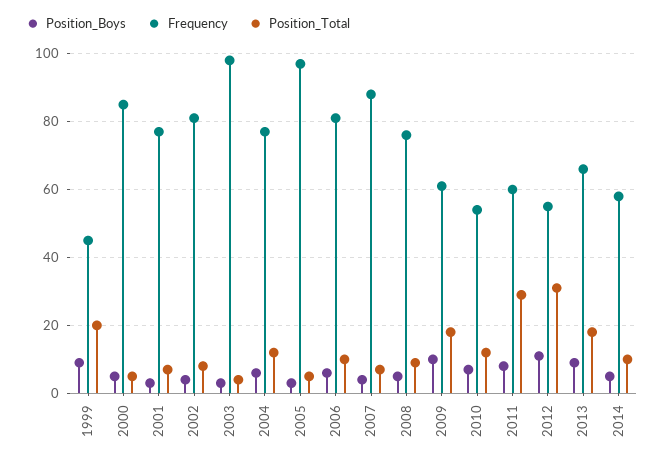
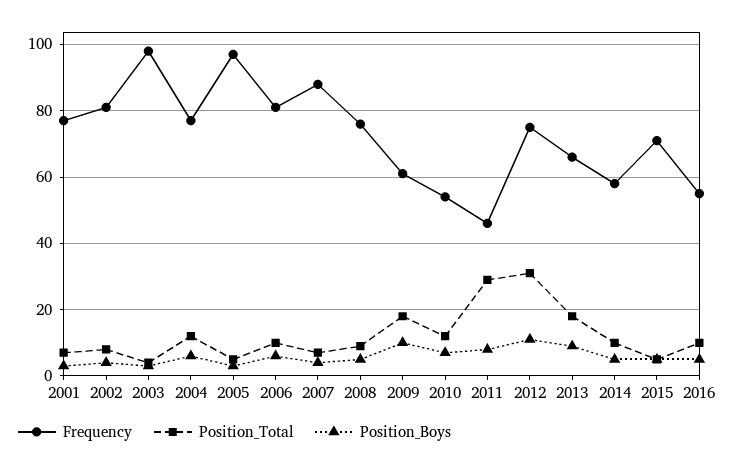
Position_Boys, 1999: 10 -> none
Frequency, 1999: 45 -> none
Position_Total, 1999: 20 -> none
Position_Boys, 2000: 5 -> none
Frequency, 2000: 85 -> none
Position_Total, 2000: 5 -> none
Frequency, 2011: 60 -> 45
Frequency, 2012: 55 -> 75
Frequency, 2015: none -> 70
Position_Total, 2015: none -> 5
Position_Boys, 2015: none -> 5
Frequency, 2016: none -> 55
Position_Total, 2016: none -> 10
Position_Boys, 2016: none -> 5

